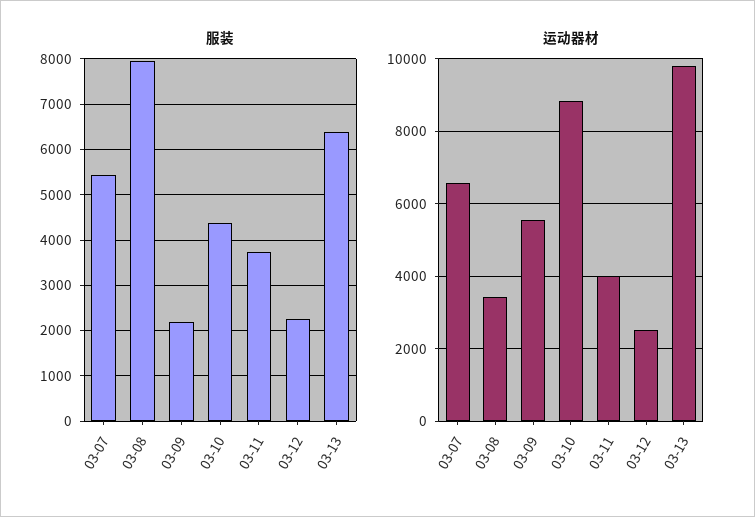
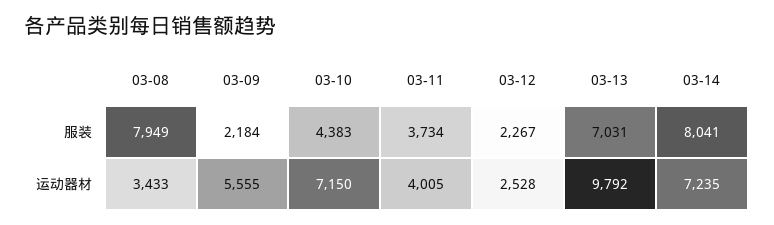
服装, 03-07: 5400 -> none
服装, 03-13: 6400 -> 7031
运动器材, 03-07: 6600 -> none
运动器材, 03-10: 8800 -> 7150
服装, 03-14: none -> 8041
运动器材, 03-14: none -> 7235

